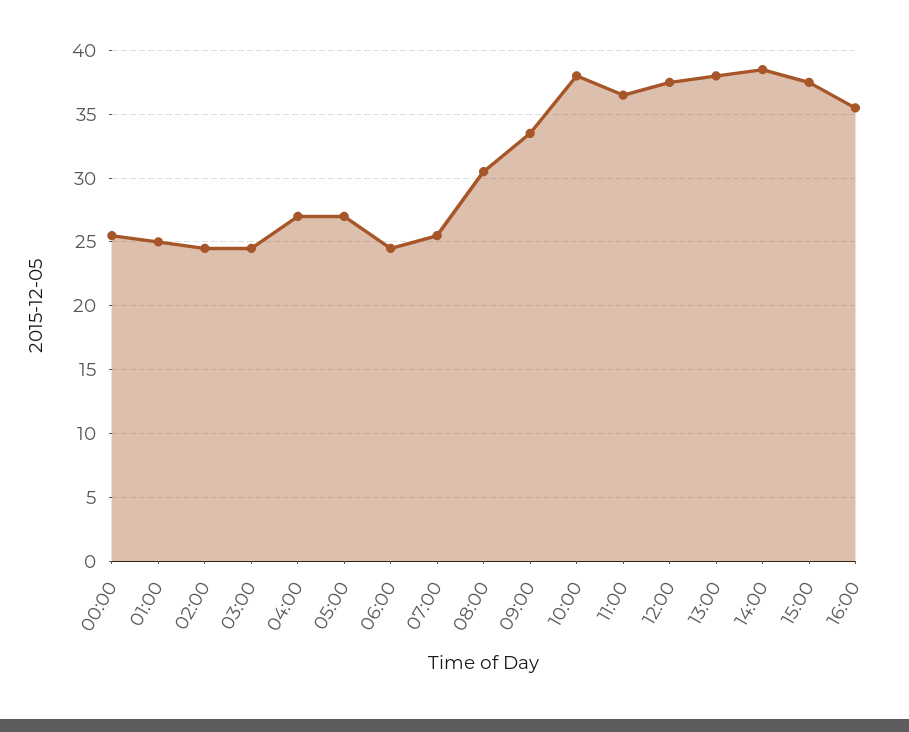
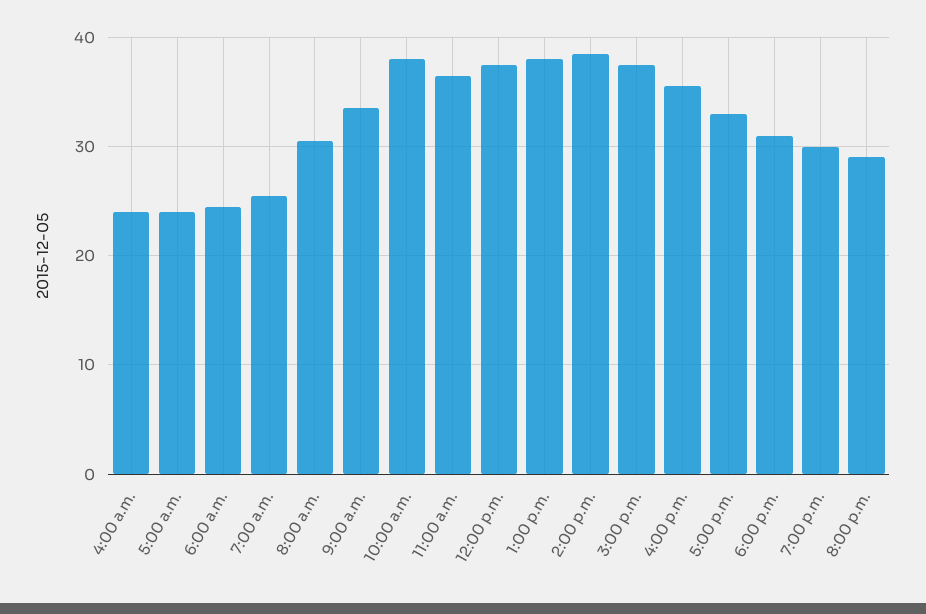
00:00: 25.5 -> none
01:00: 25 -> none
02:00: 24.5 -> none
03:00: 24.5 -> none
04:00: 27 -> 24
05:00: 27 -> 24
5:00 p.m.: none -> 33
6:00 p.m.: none -> 31
7:00 p.m.: none -> 30
8:00 p.m.: none -> 29

